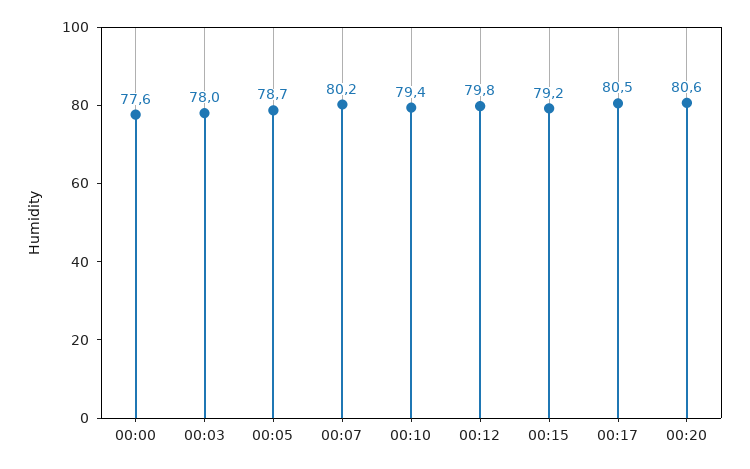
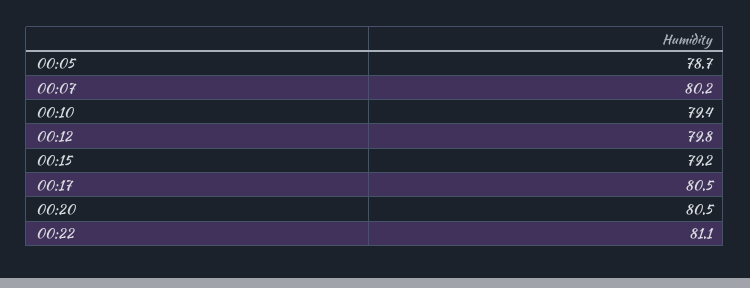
00:00: 77.6 -> none
00:03: 78 -> none
00:20: 80.6 -> 80.5
00:22: none -> 81.1

